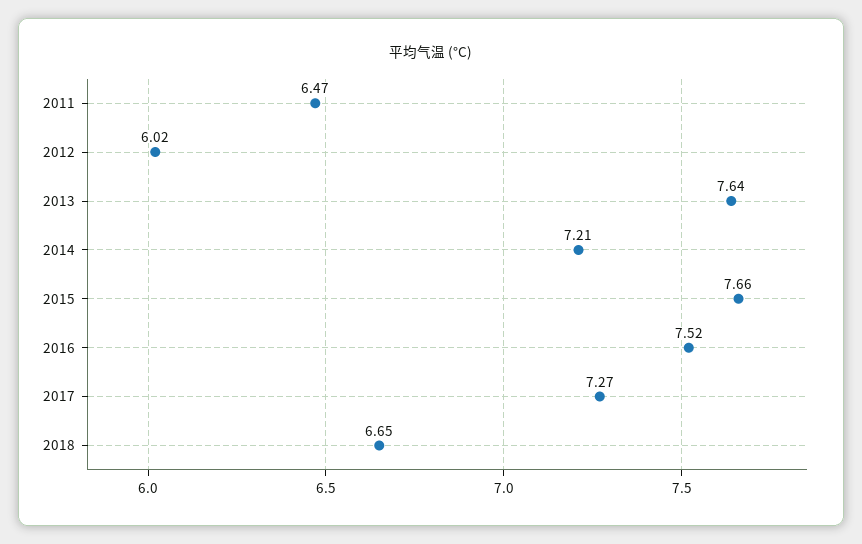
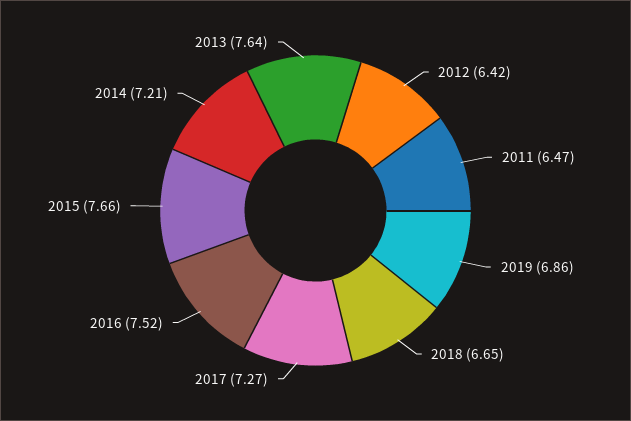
2012: 6.02 -> 6.42
2019: none -> 6.86

